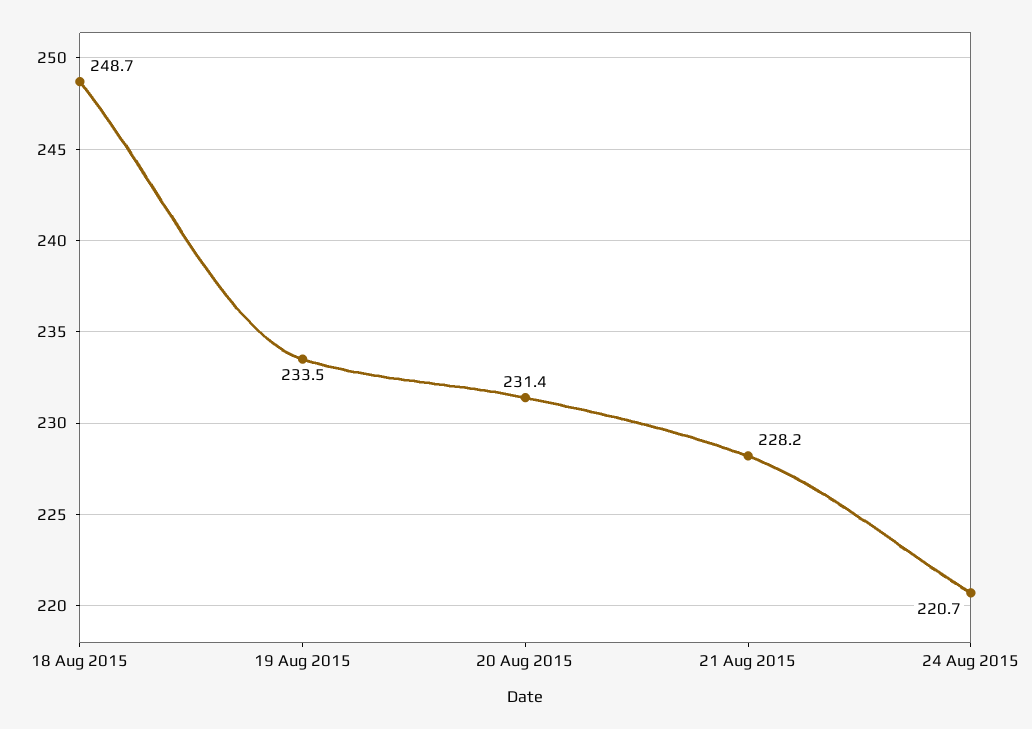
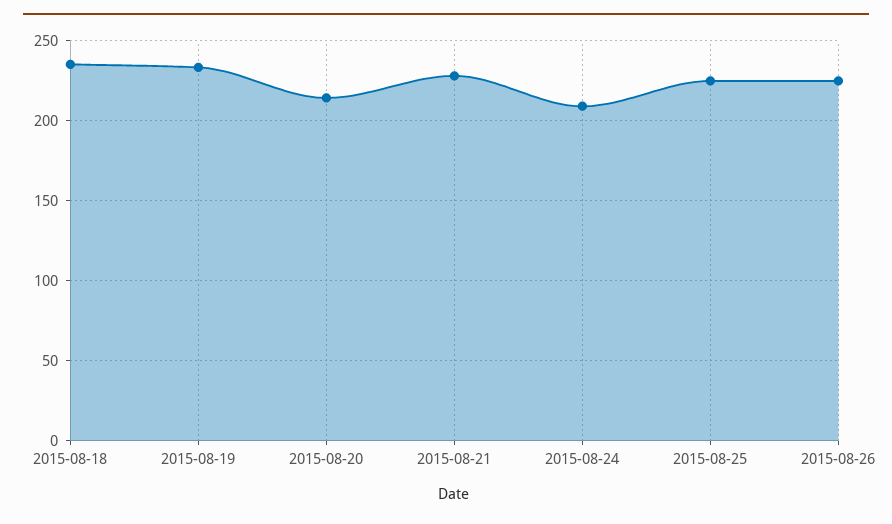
18 Aug 2015: 248.7 -> 235
20 Aug 2015: 231.4 -> 215
24 Aug 2015: 220.7 -> 210
2015-08-25: none -> 225
2015-08-26: none -> 225

